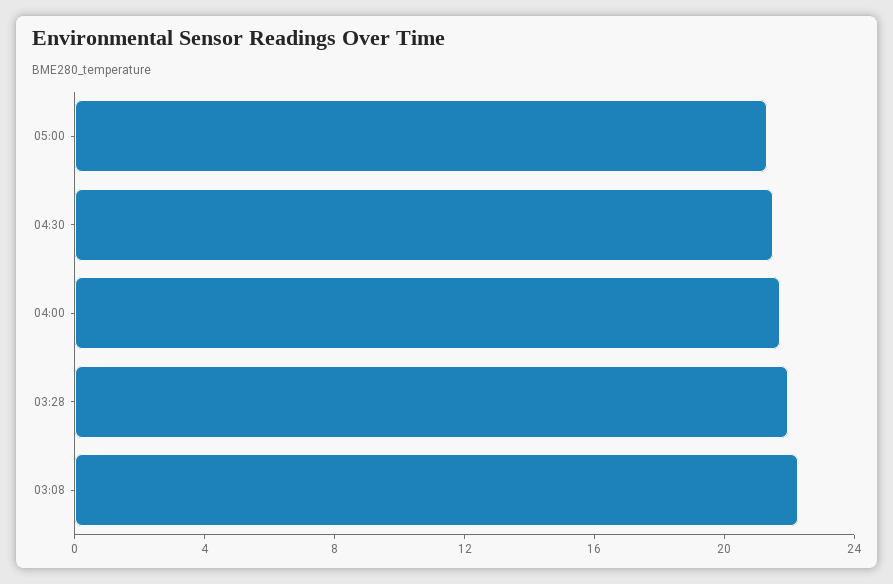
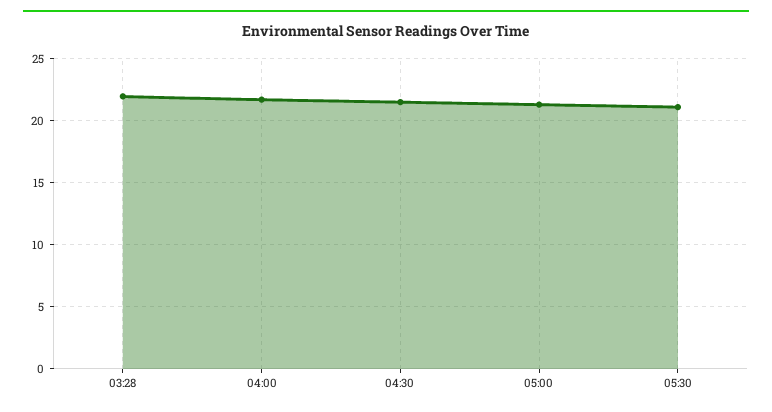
03:08: 22 -> none
05:30: none -> 21

